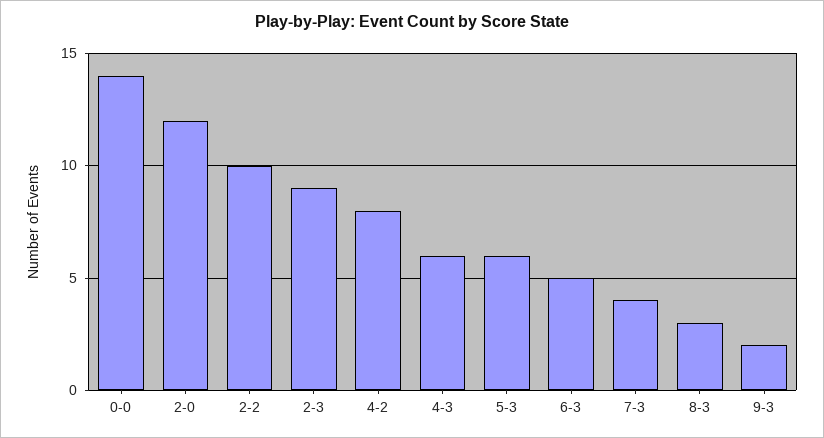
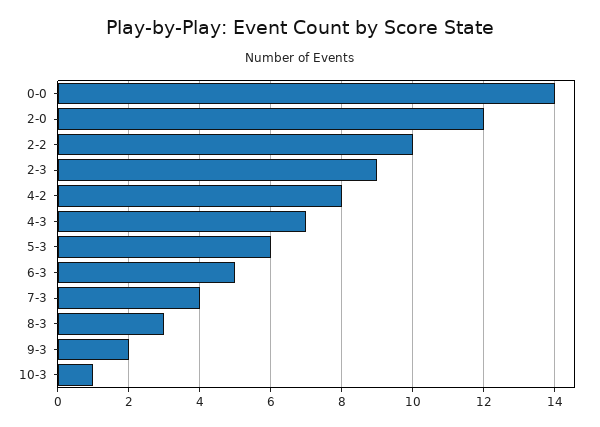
4-3: 6 -> 7
10-3: none -> 1

